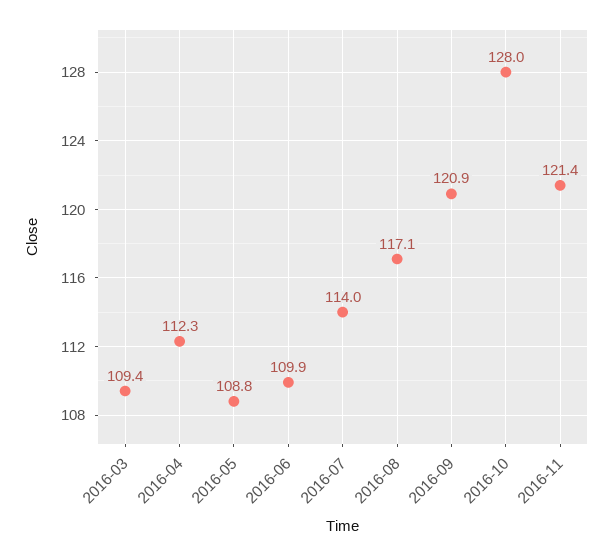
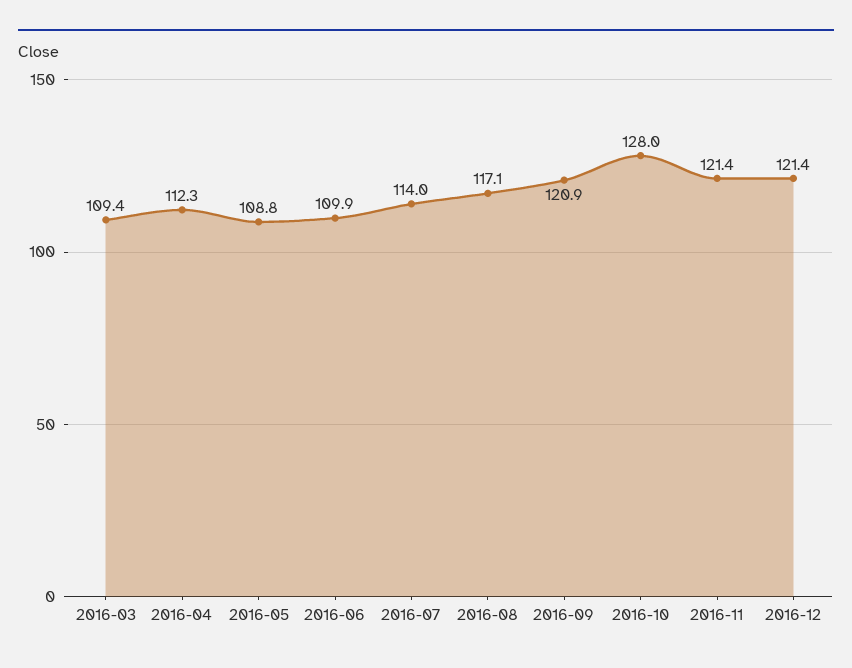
2016-12: none -> 121.4

